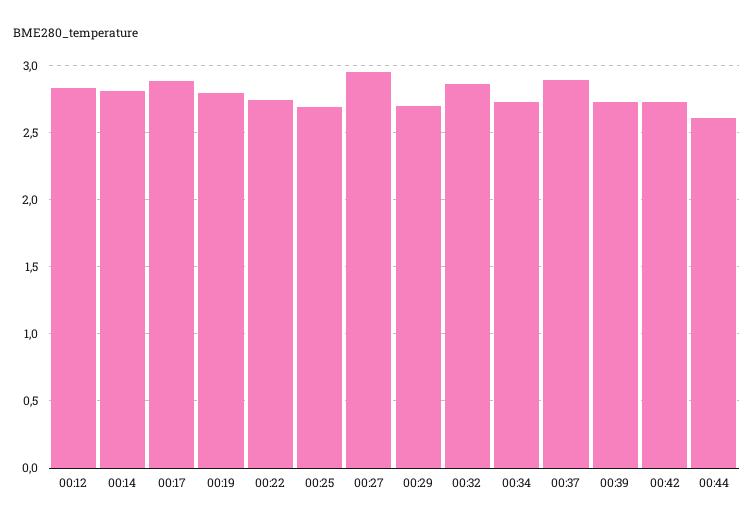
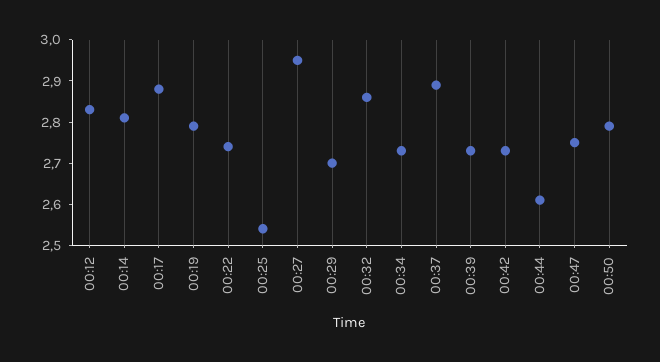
00:25: 2.7 -> 2.55
00:47: none -> 2.75
00:50: none -> 2.8

